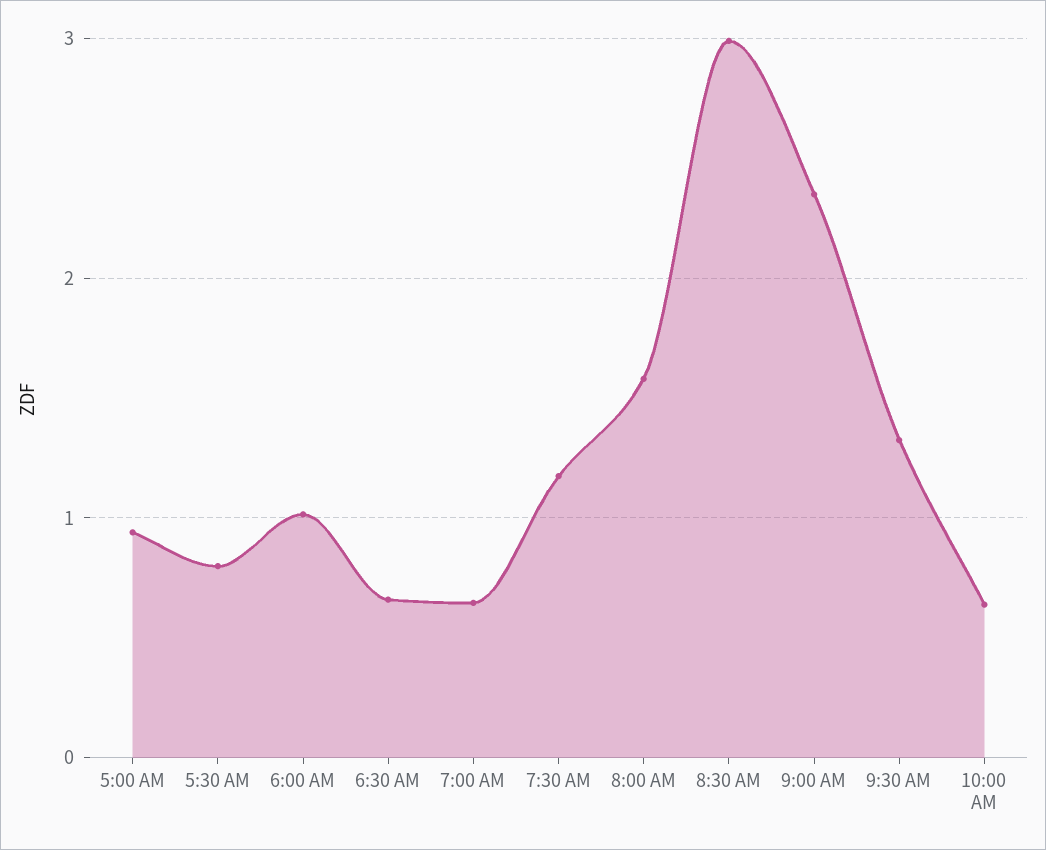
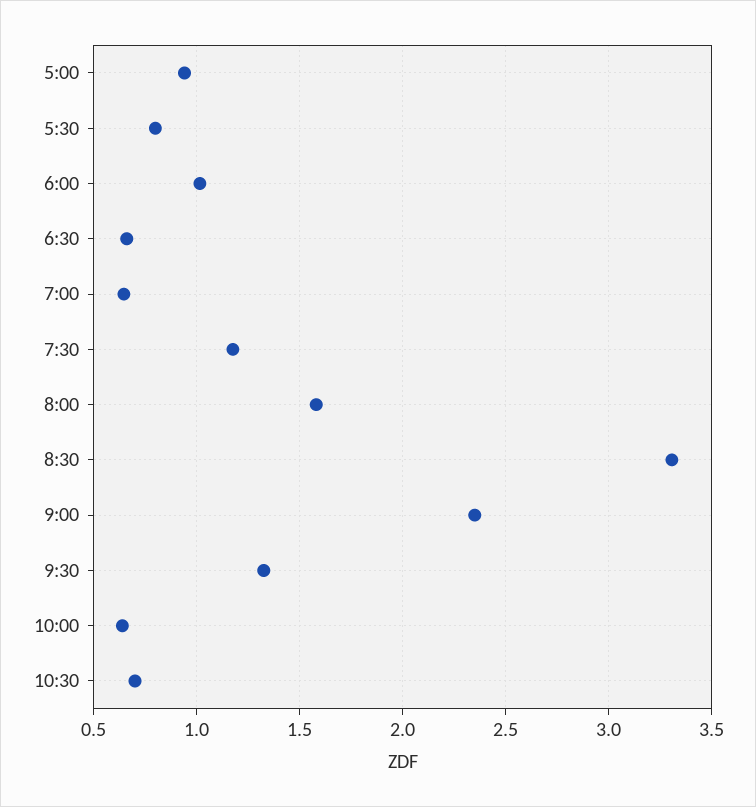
8:30 AM: 3 -> 3.3
10:30: none -> 0.7

